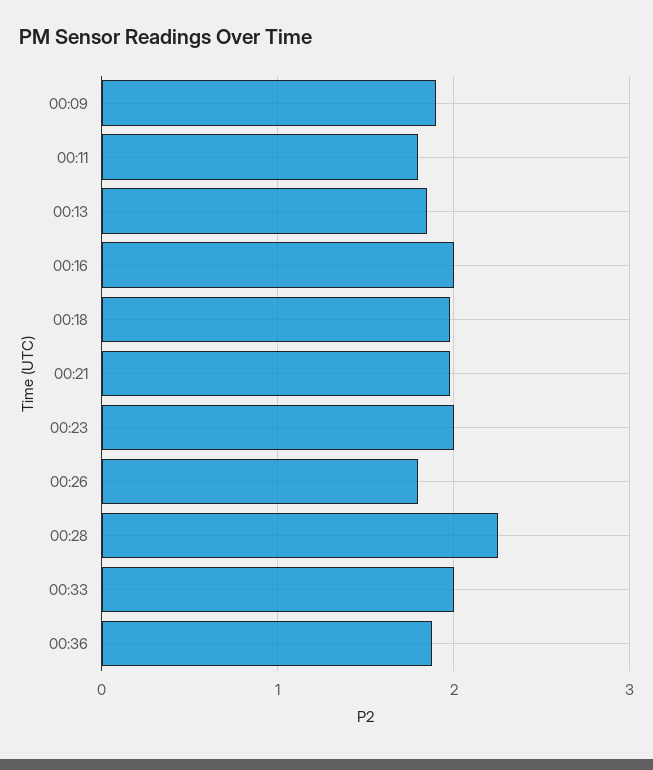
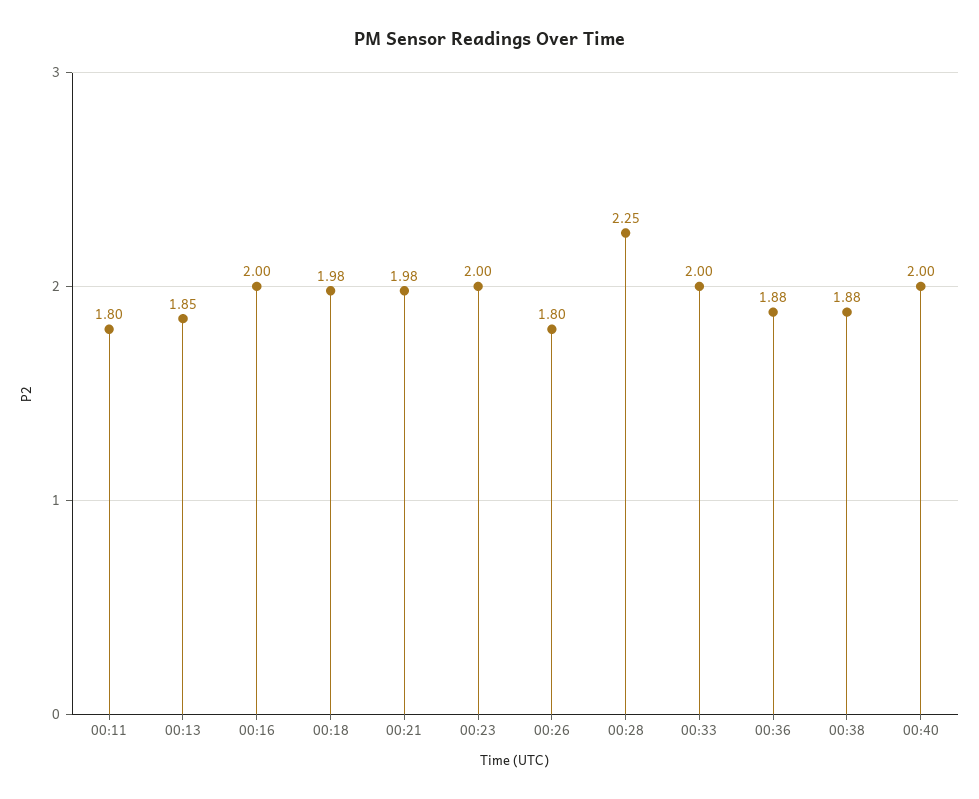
00:09: 1.9 -> none
00:38: none -> 1.88
00:40: none -> 2

